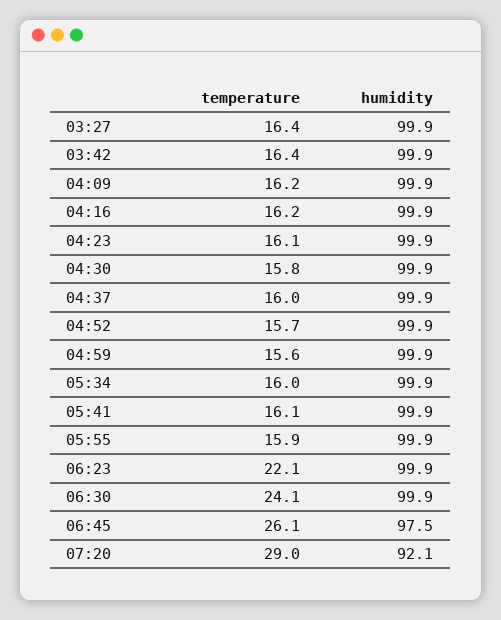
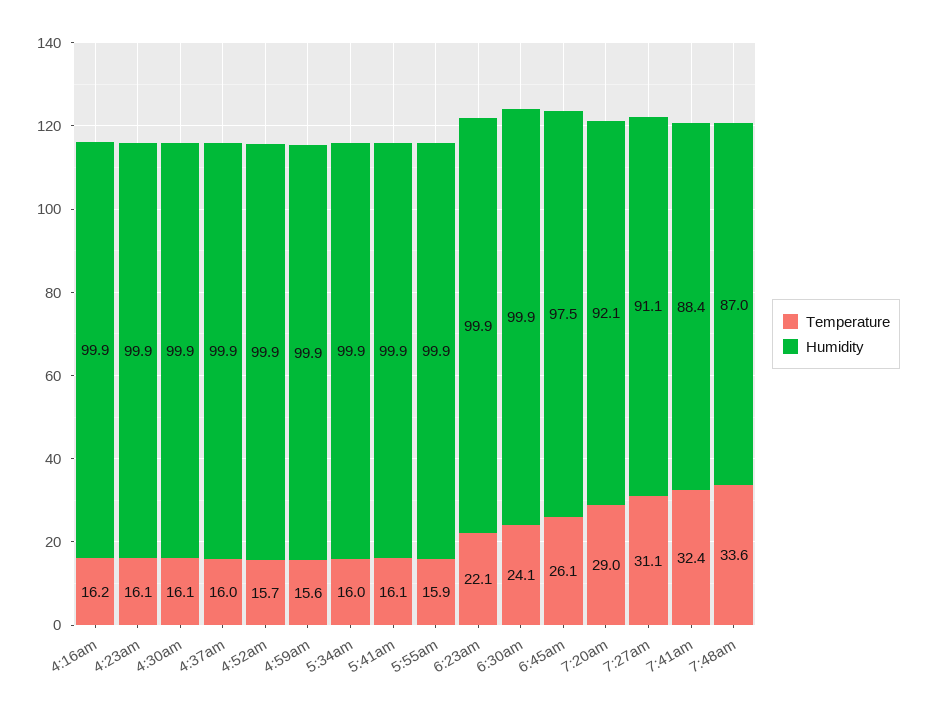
temperature, 03:27: 16.4 -> none
humidity, 03:27: 99.9 -> none
temperature, 03:42: 16.4 -> none
humidity, 03:42: 99.9 -> none
temperature, 04:09: 16.2 -> none
humidity, 04:09: 99.9 -> none
temperature, 04:30: 15.8 -> 16.1
temperature, 7:27am: none -> 31.1
humidity, 7:27am: none -> 91.1
temperature, 7:41am: none -> 32.4
humidity, 7:41am: none -> 88.4
temperature, 7:48am: none -> 33.6
humidity, 7:48am: none -> 87

